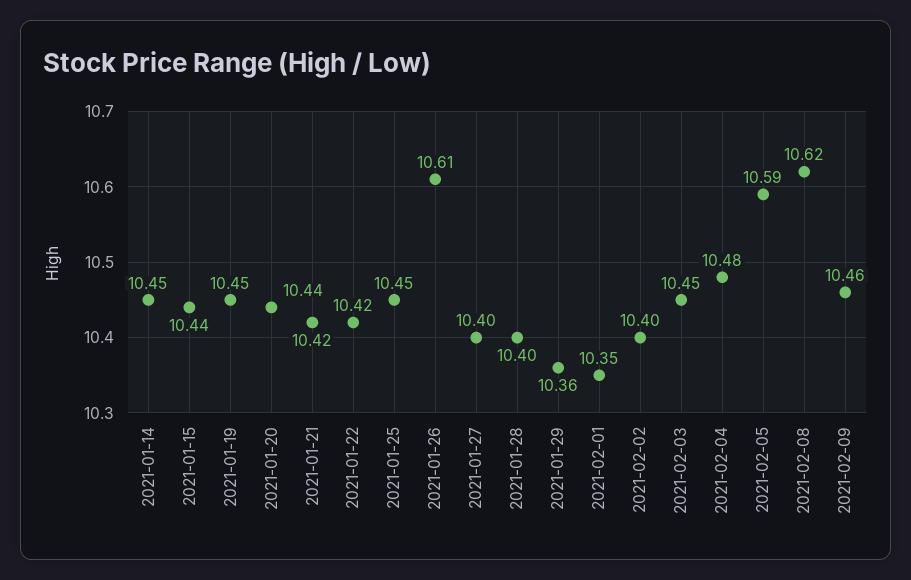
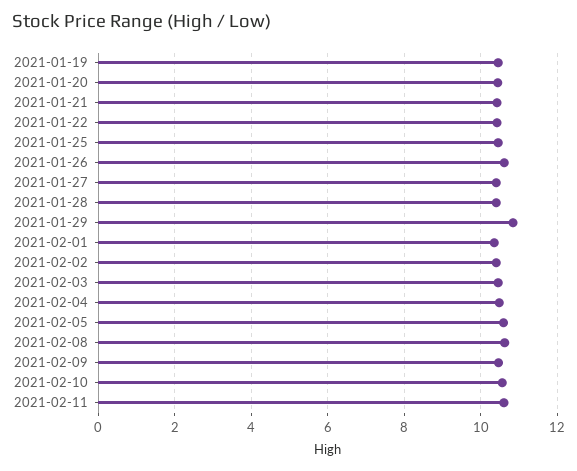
2021-01-14: 10.45 -> none
2021-01-15: 10.44 -> none
2021-01-29: 10.36 -> 10.8
2021-02-10: none -> 10.6
2021-02-11: none -> 10.6

